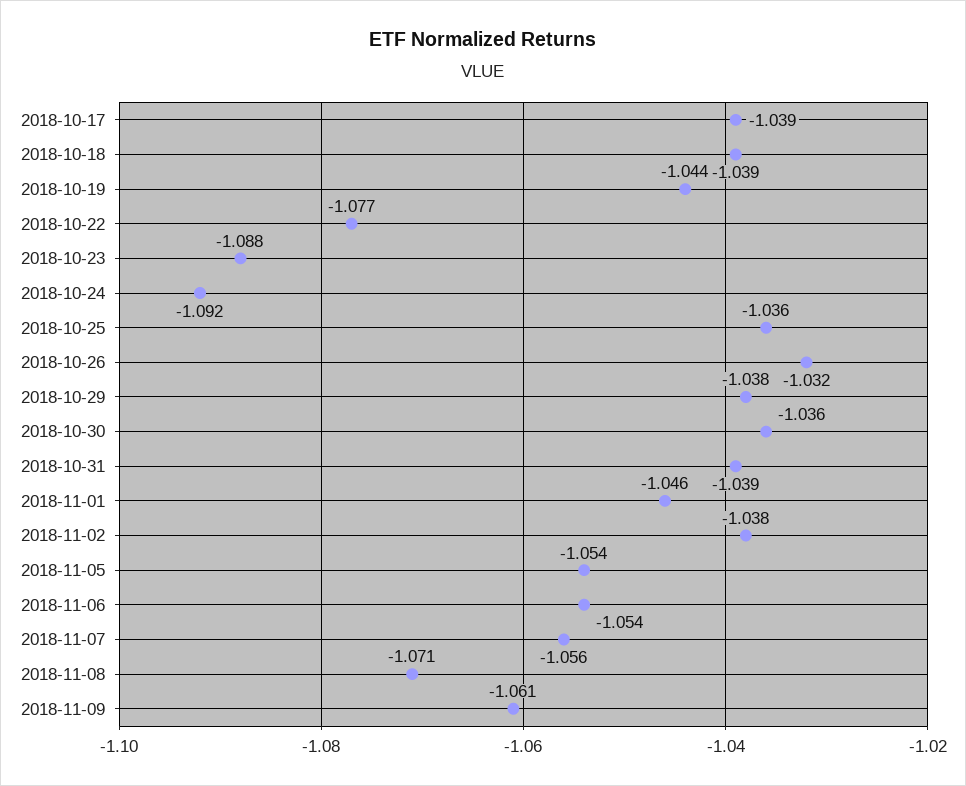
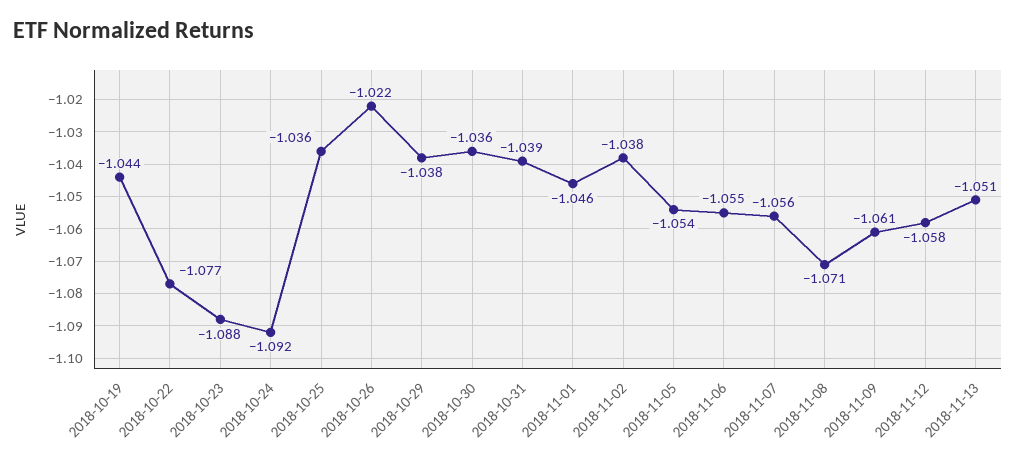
2018-10-17: -1.039 -> none
2018-10-18: -1.039 -> none
2018-10-26: -1.032 -> -1.022
2018-11-06: -1.054 -> -1.055
2018-11-12: none -> -1.058
2018-11-13: none -> -1.051

